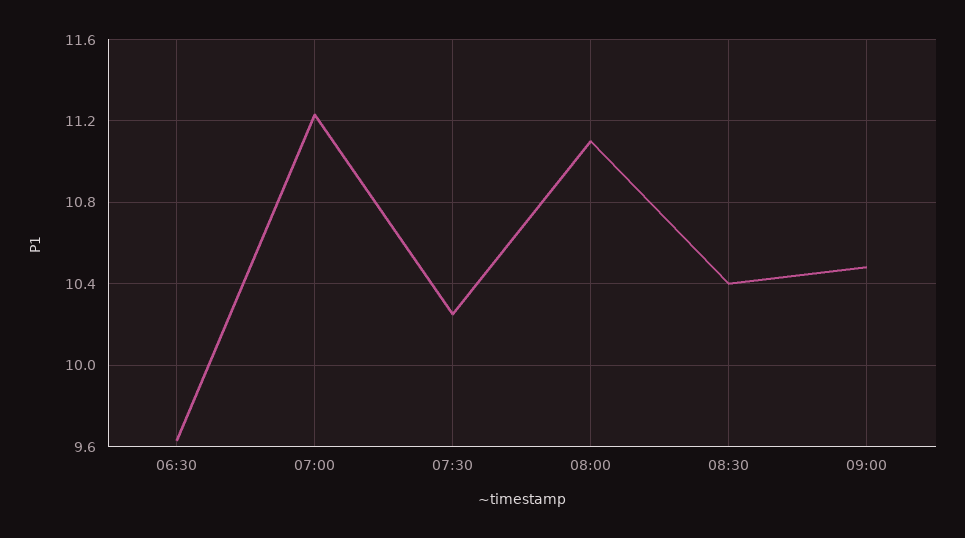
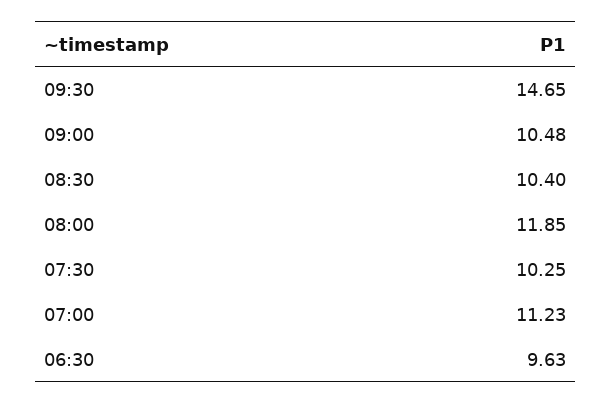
08:00: 11.1 -> 11.85
09:30: none -> 14.65

